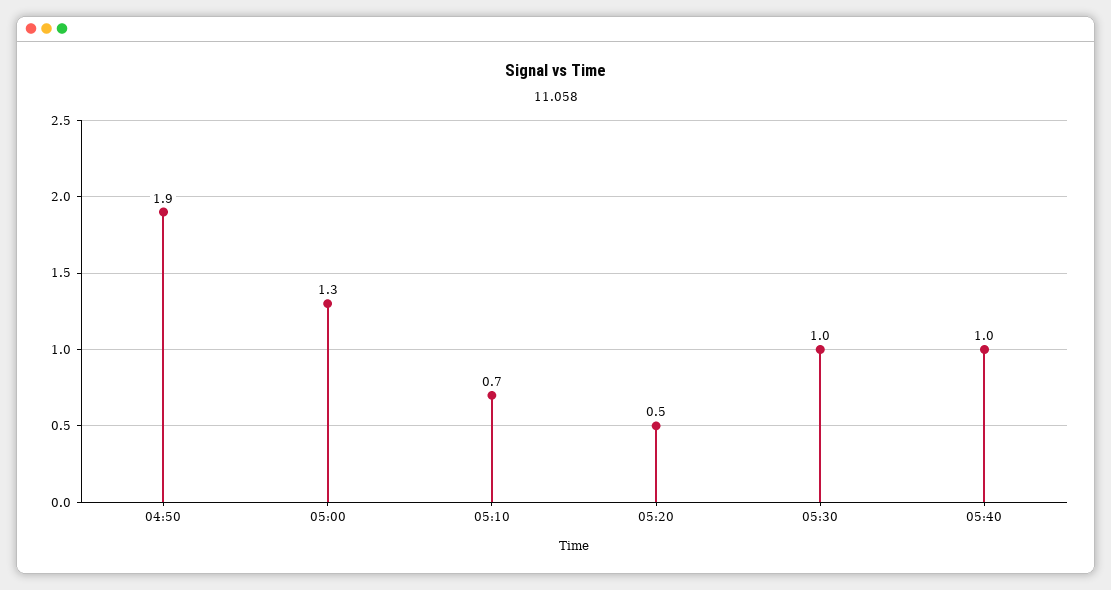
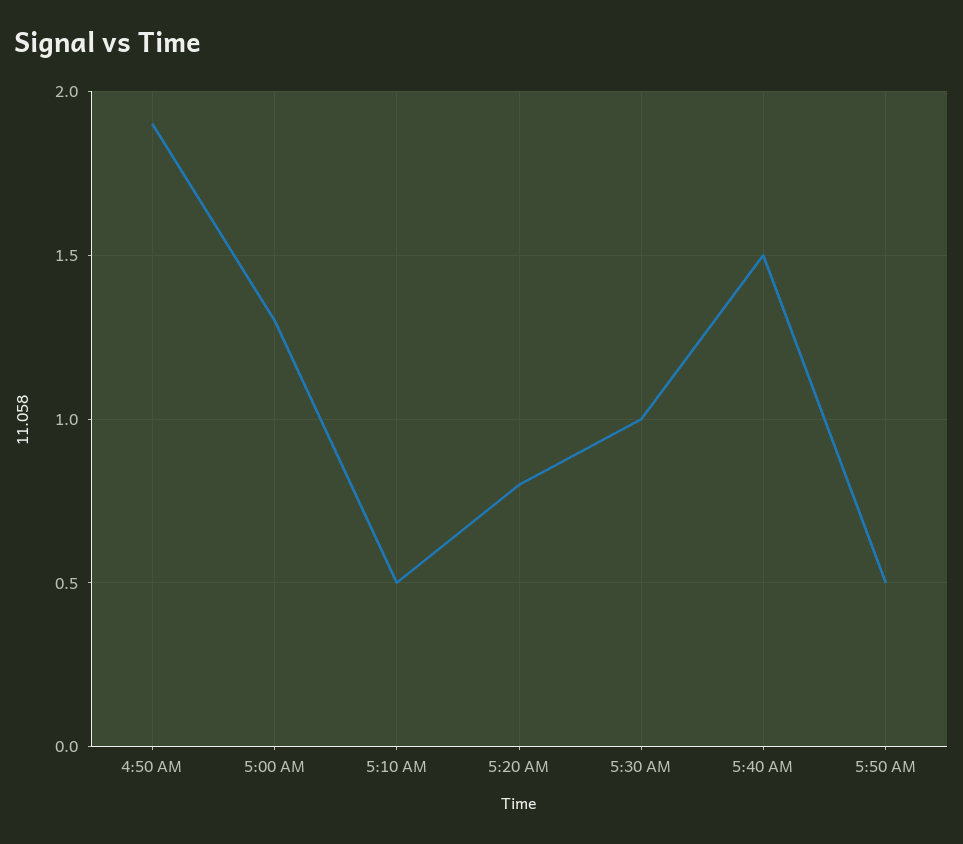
05:10: 0.7 -> 0.5
05:20: 0.5 -> 0.8
05:40: 1 -> 1.5
5:50 AM: none -> 0.5

